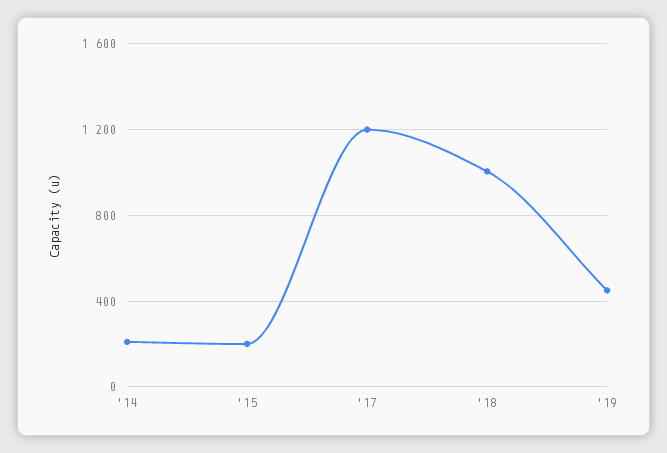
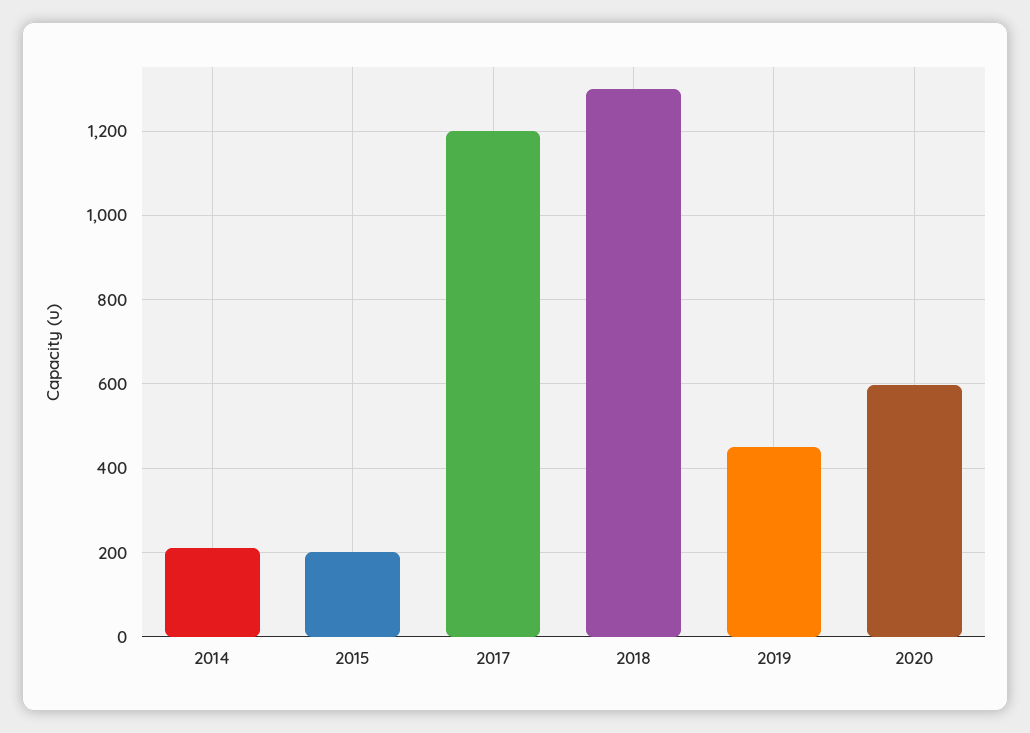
'18: 1000 -> 1300
2020: none -> 600

